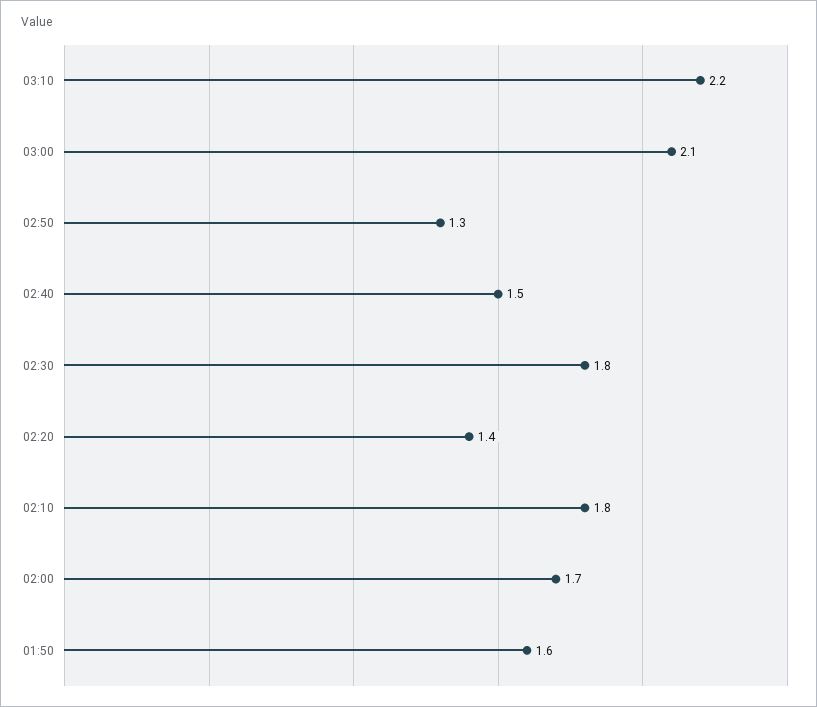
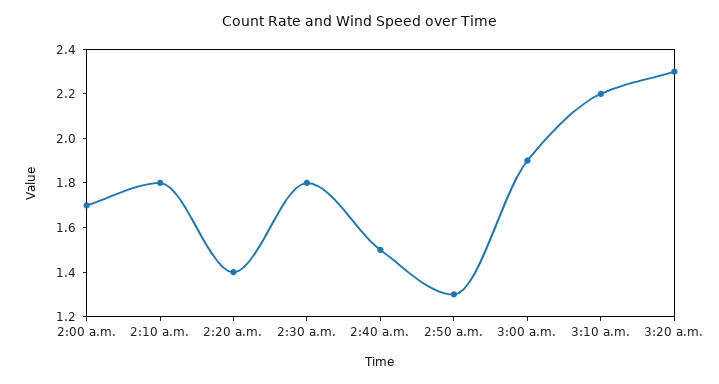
03:00: 2.1 -> 1.9
01:50: 1.6 -> none
3:20 a.m.: none -> 2.3

